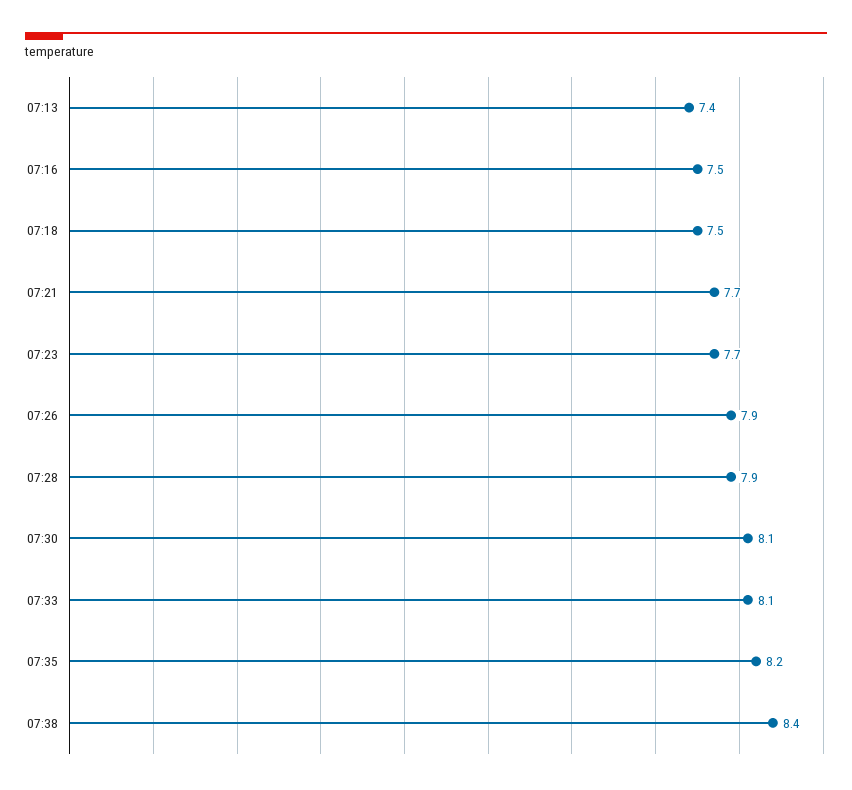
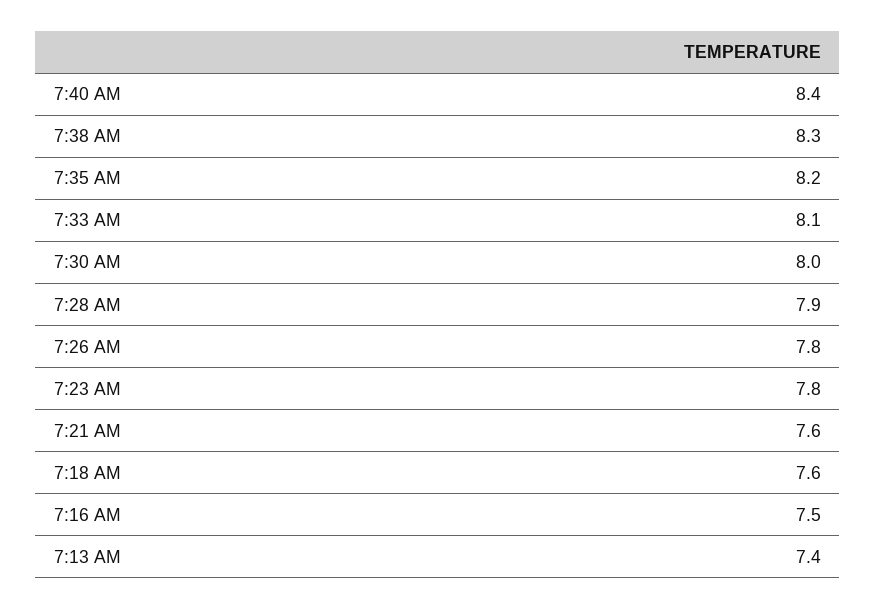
07:18: 7.5 -> 7.6
07:21: 7.7 -> 7.6
07:23: 7.7 -> 7.8
07:26: 7.9 -> 7.8
07:30: 8.1 -> 8
07:38: 8.4 -> 8.3
7:40 AM: none -> 8.4

